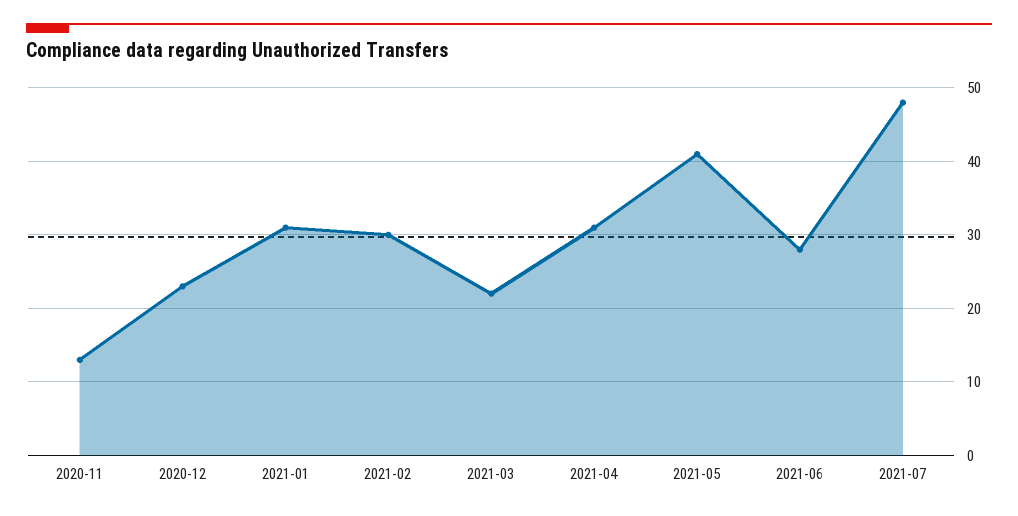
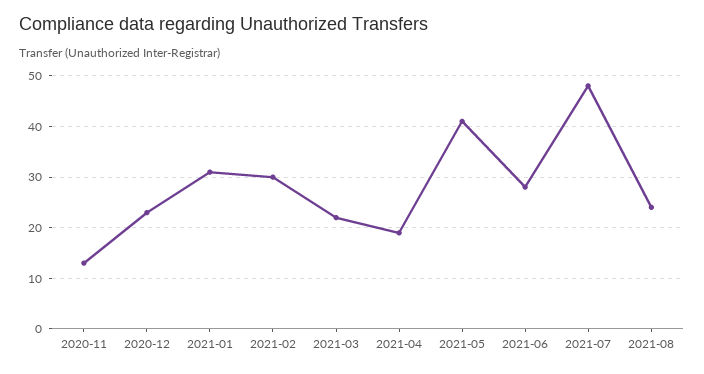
2021-04: 31 -> 20
2021-08: none -> 25

